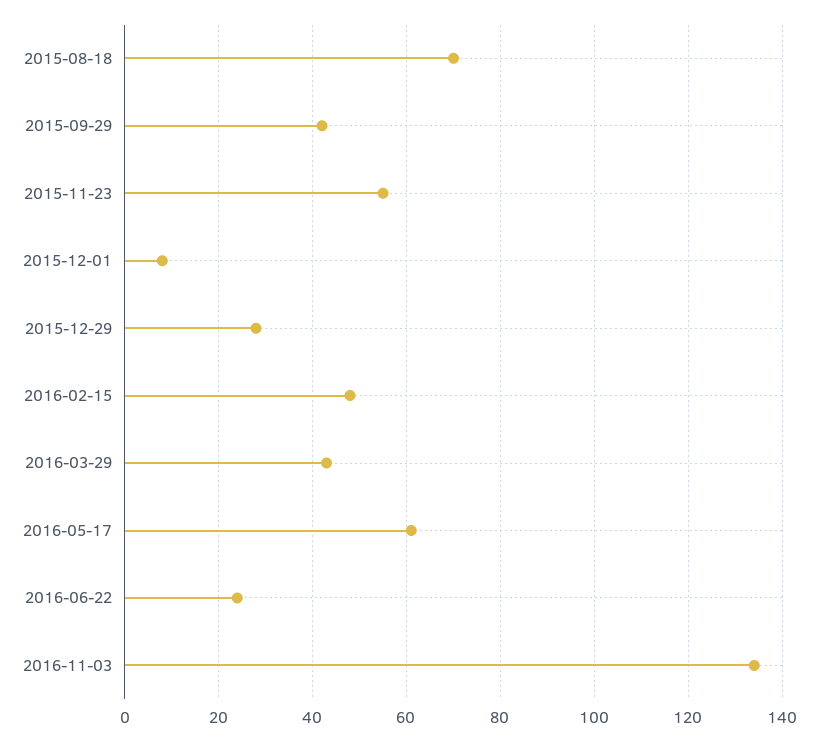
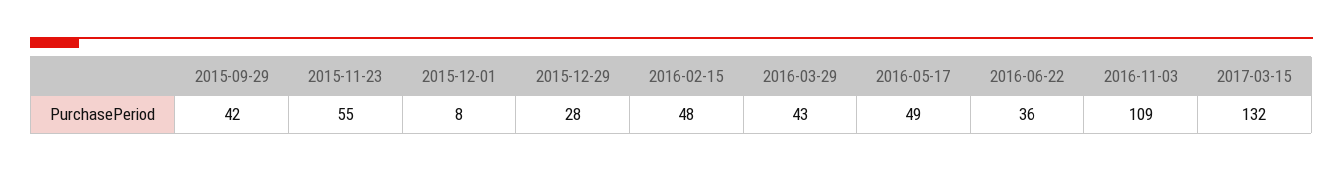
2015-08-18: 70 -> none
2016-05-17: 60 -> 49
2016-06-22: 25 -> 36
2016-11-03: 135 -> 109
2017-03-15: none -> 132

